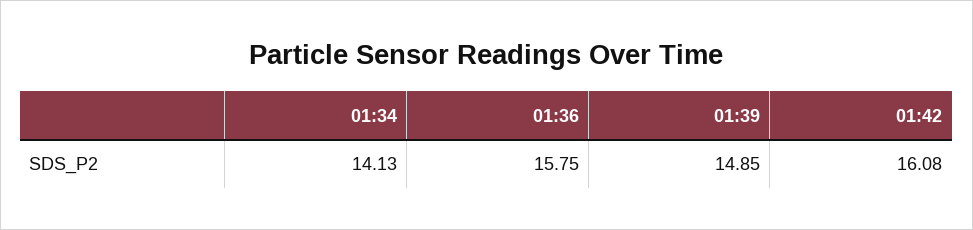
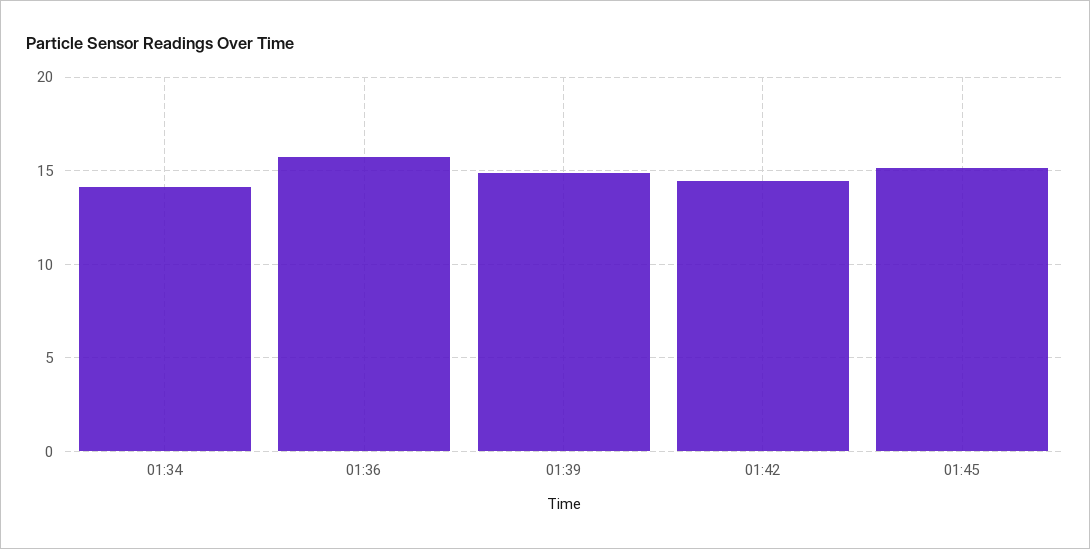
01:42: 16.08 -> 14.5
01:45: none -> 15

